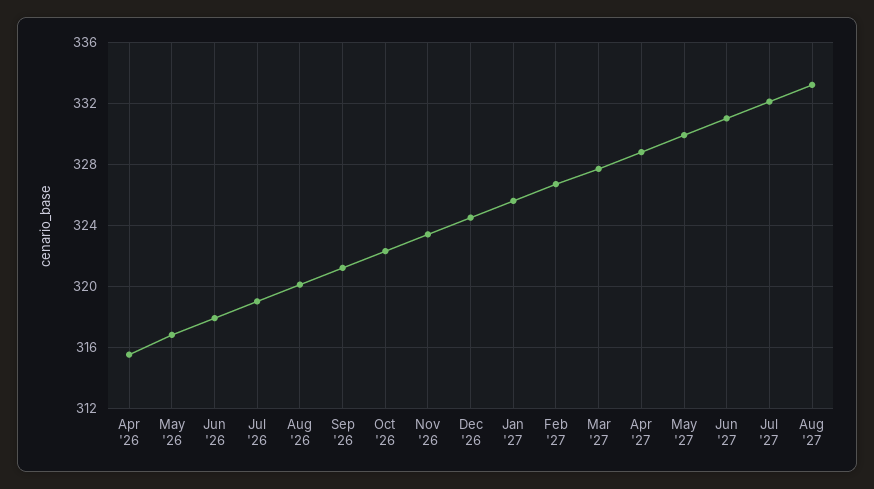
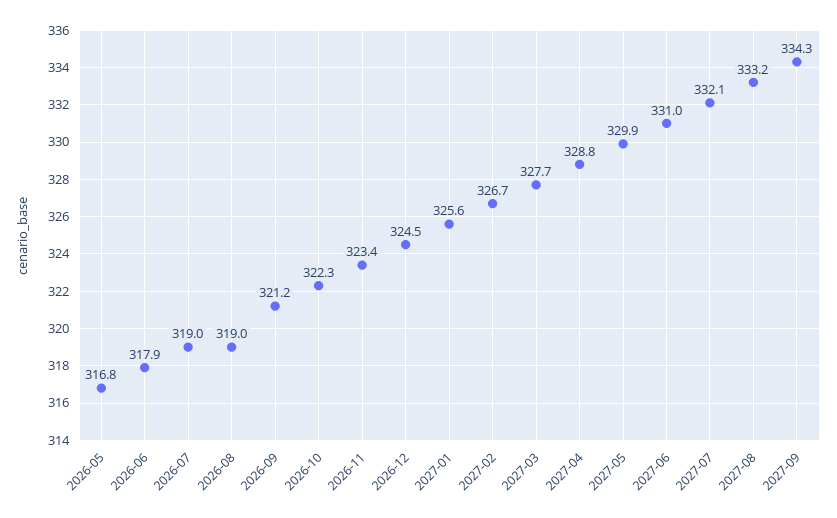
Apr '26: 315.5 -> none
Aug '26: 320 -> 319
2027-09: none -> 334.3

